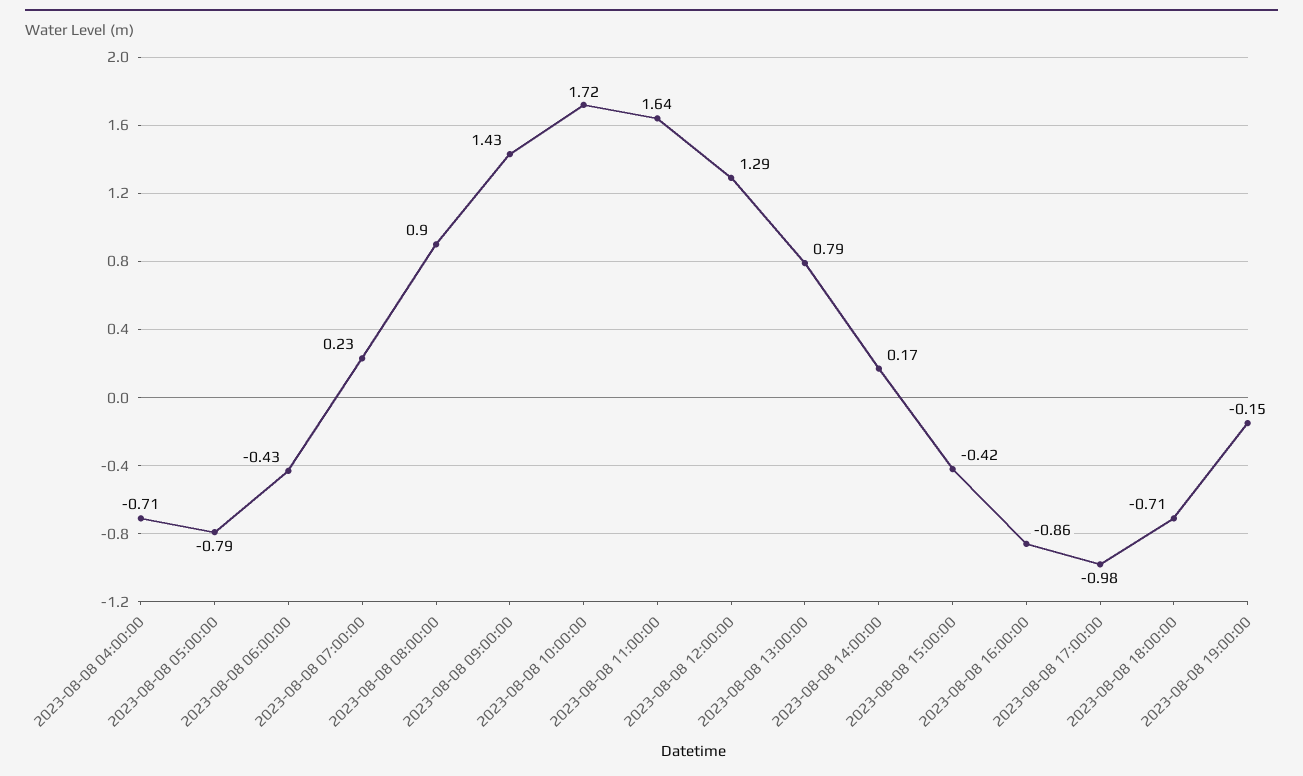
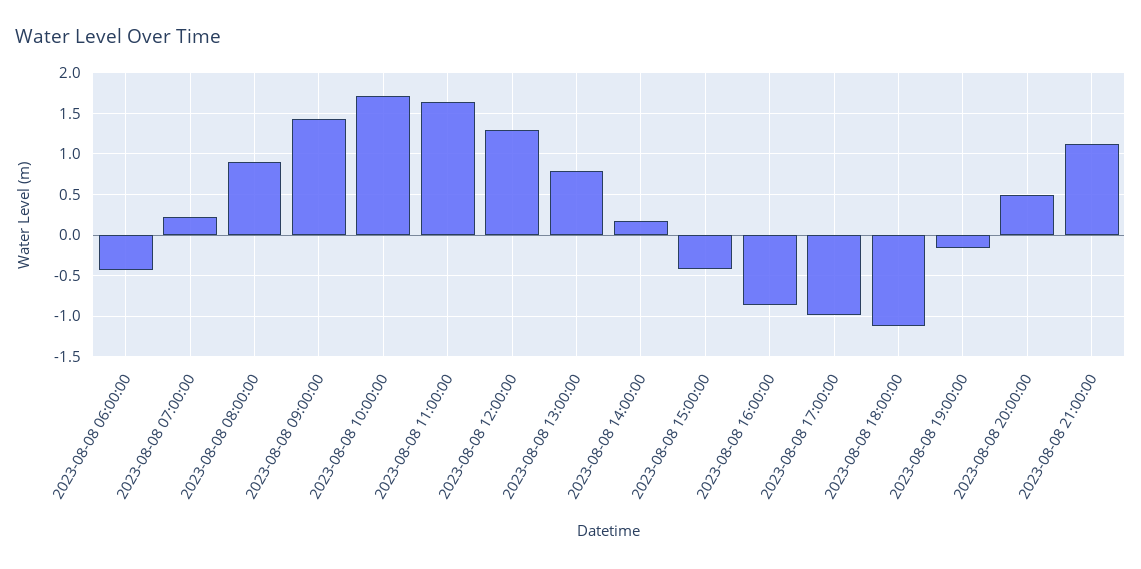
2023-08-08 04:00:00: -0.71 -> none
2023-08-08 05:00:00: -0.79 -> none
2023-08-08 18:00:00: -0.71 -> -1.1
2023-08-08 20:00:00: none -> 0.5
2023-08-08 21:00:00: none -> 1.1

